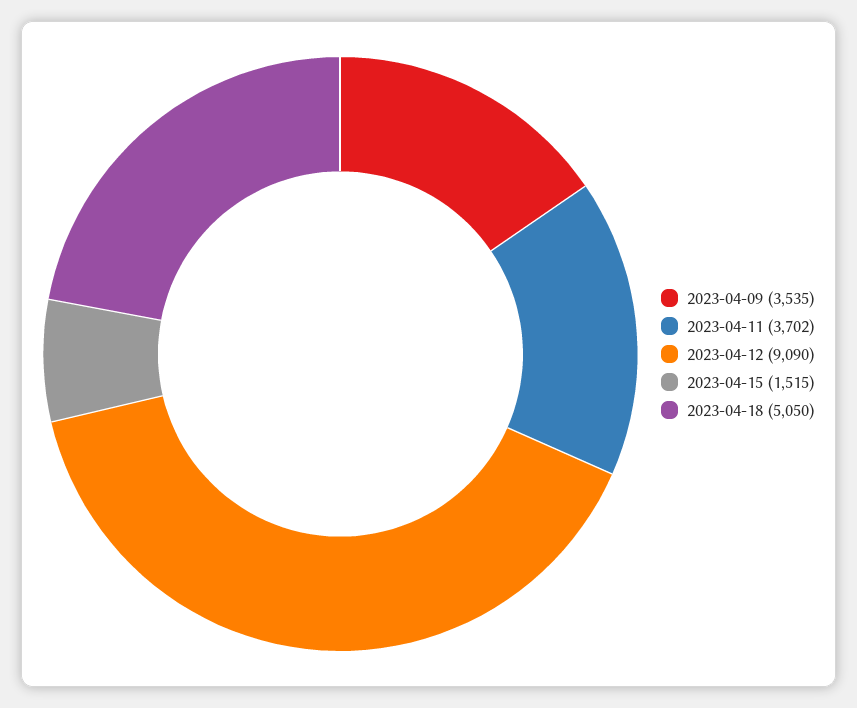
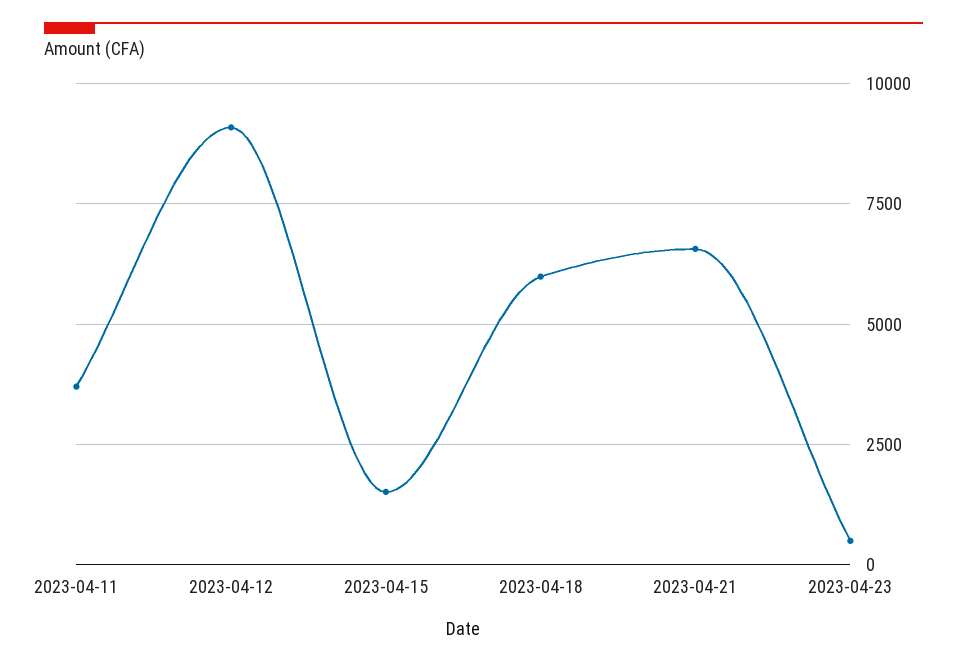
2023-04-09: 3535 -> none
2023-04-18: 5050 -> 6000
2023-04-21: none -> 6500
2023-04-23: none -> 500

